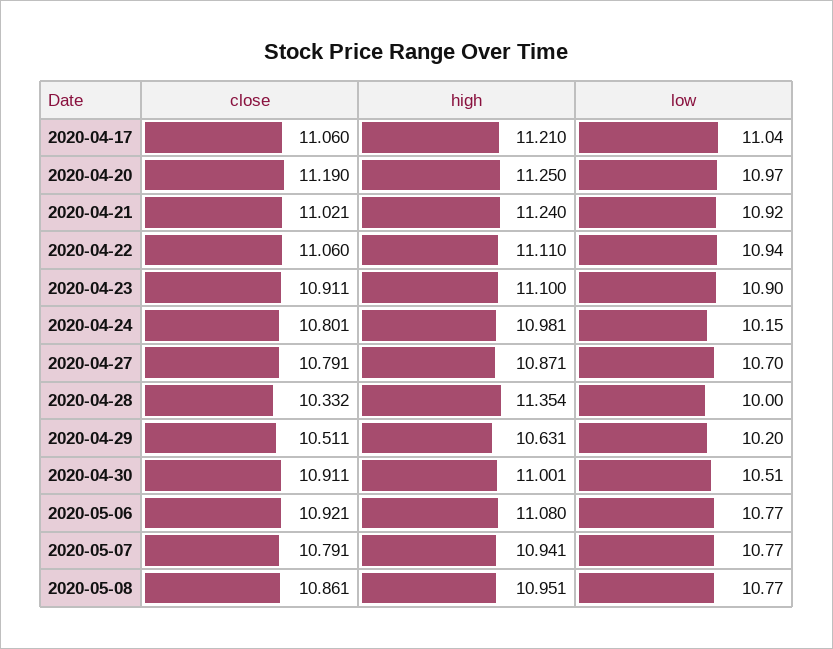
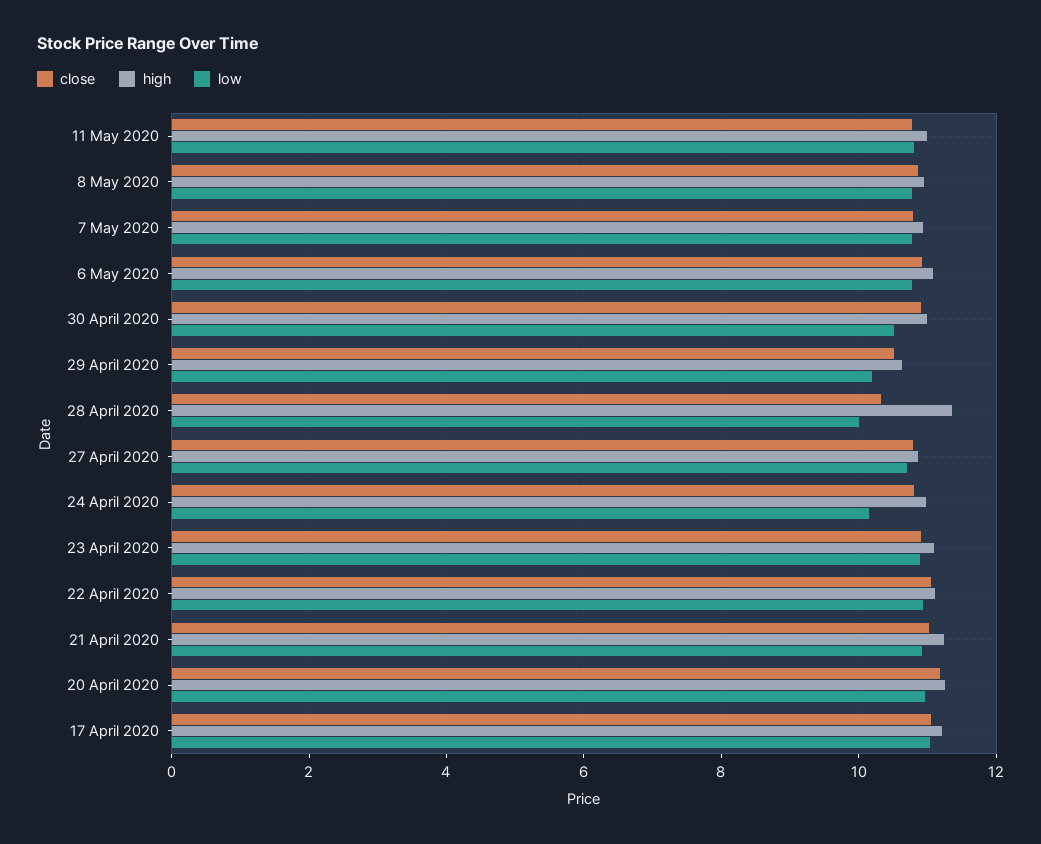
close, 11 May 2020: none -> 10.8
high, 11 May 2020: none -> 11
low, 11 May 2020: none -> 10.8

